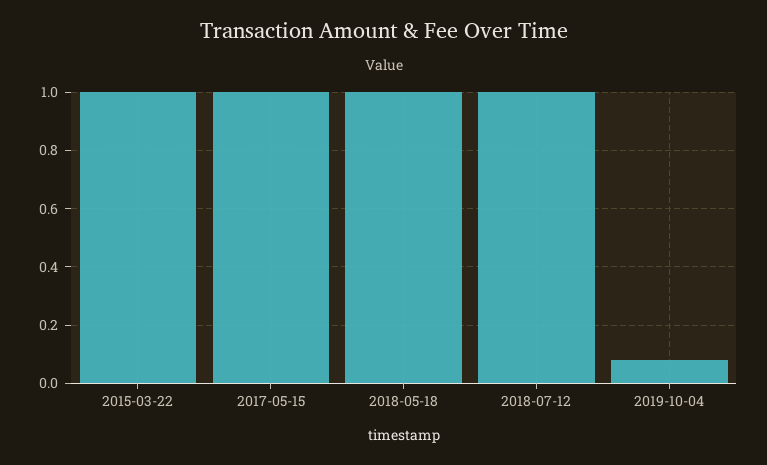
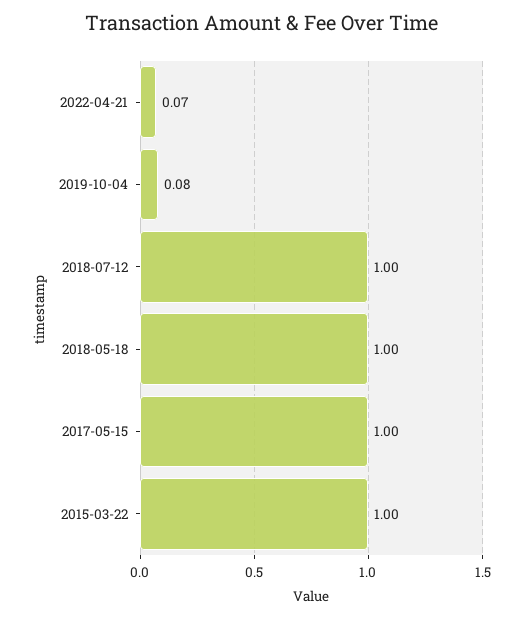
2022-04-21: none -> 0.07

